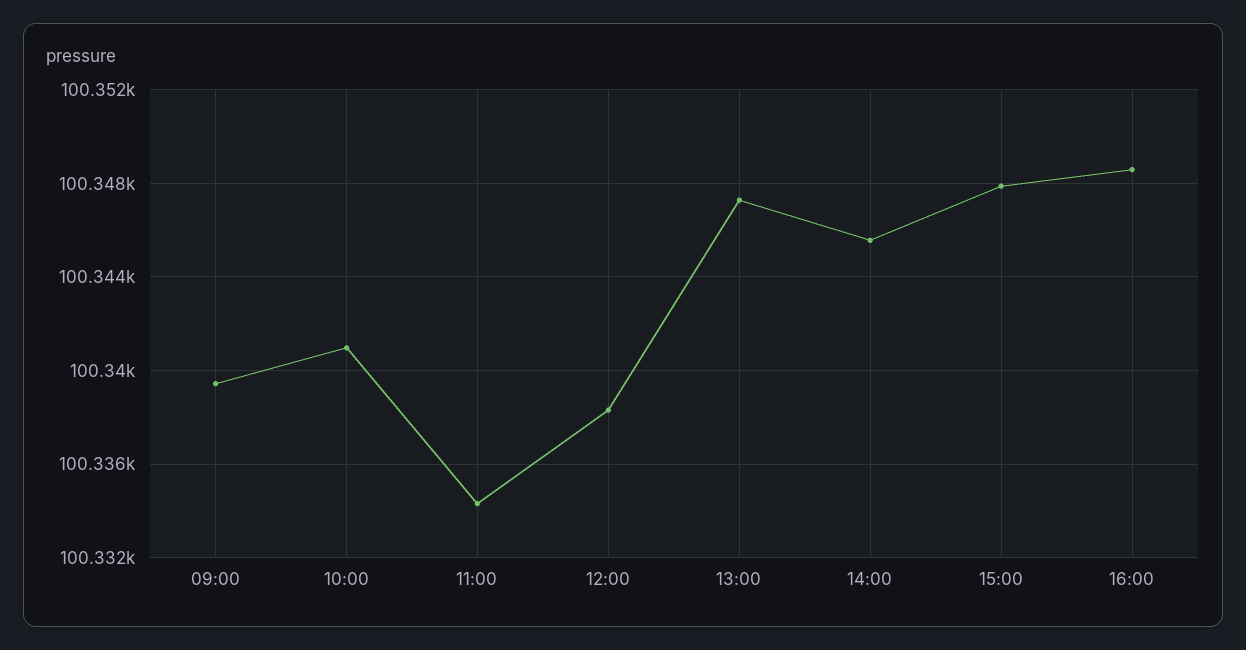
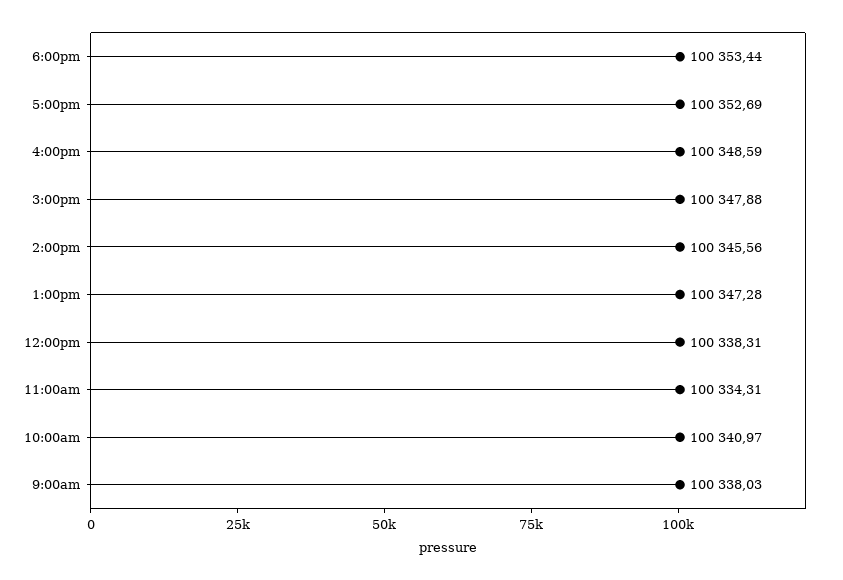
09:00: 100339.5 -> 100338.03
6:00pm: none -> 100353.44
5:00pm: none -> 100352.69

